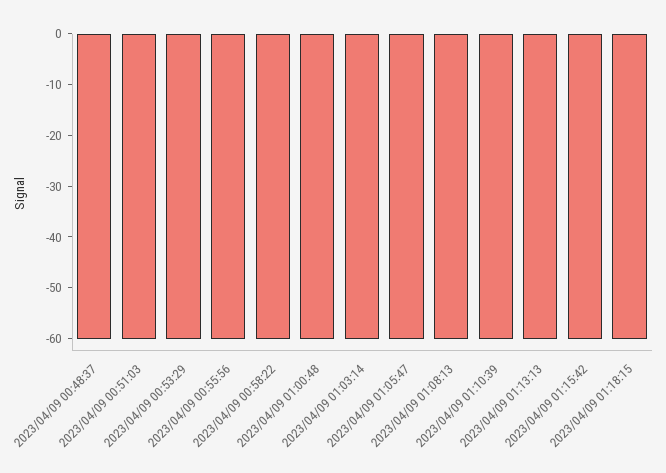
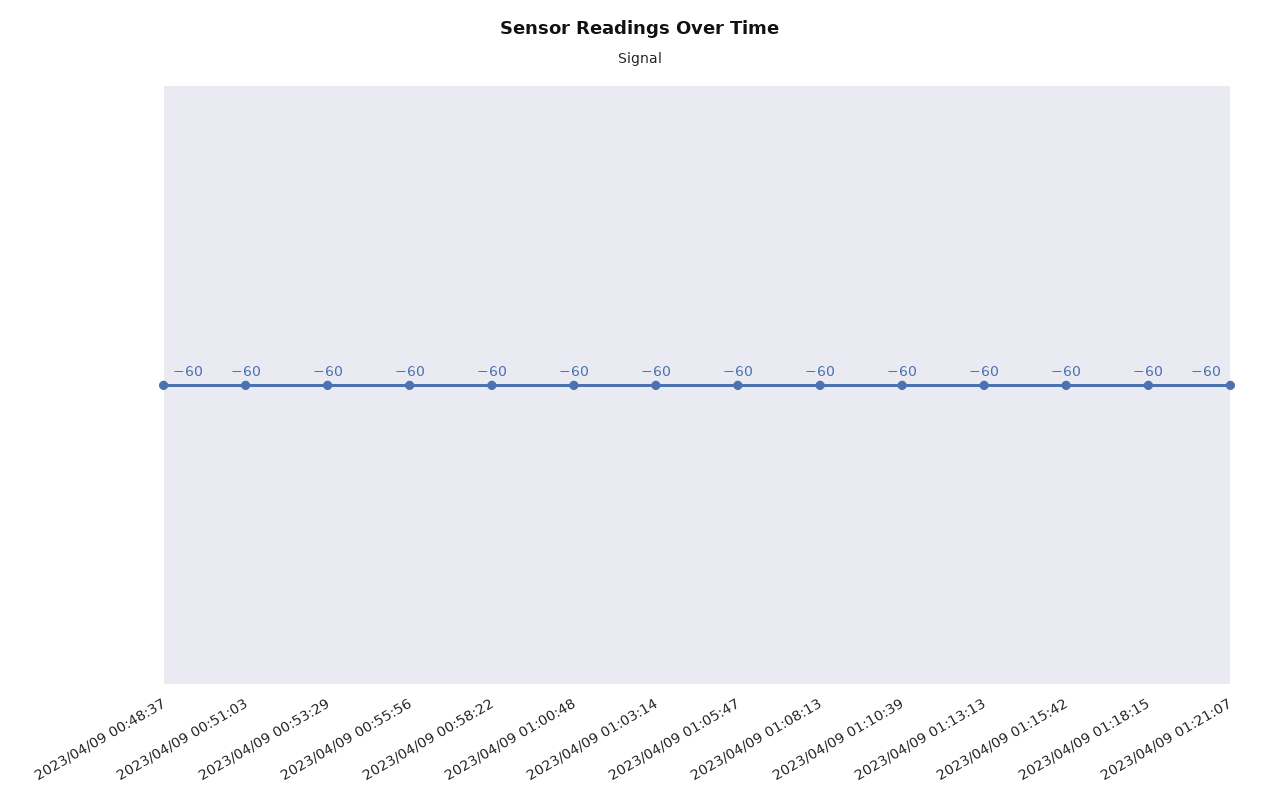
2023/04/09 01:21:07: none -> -60

